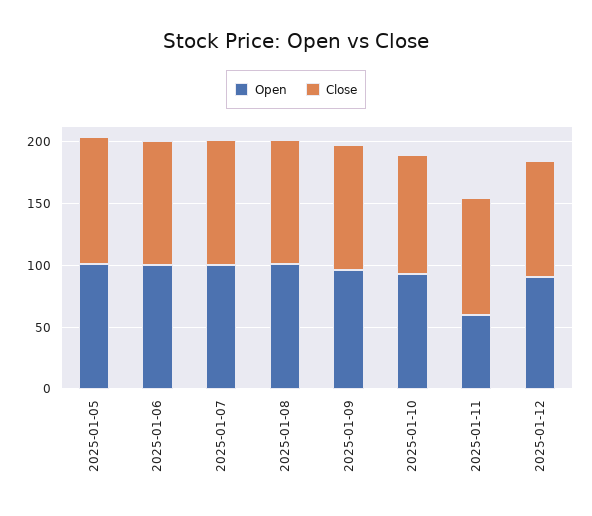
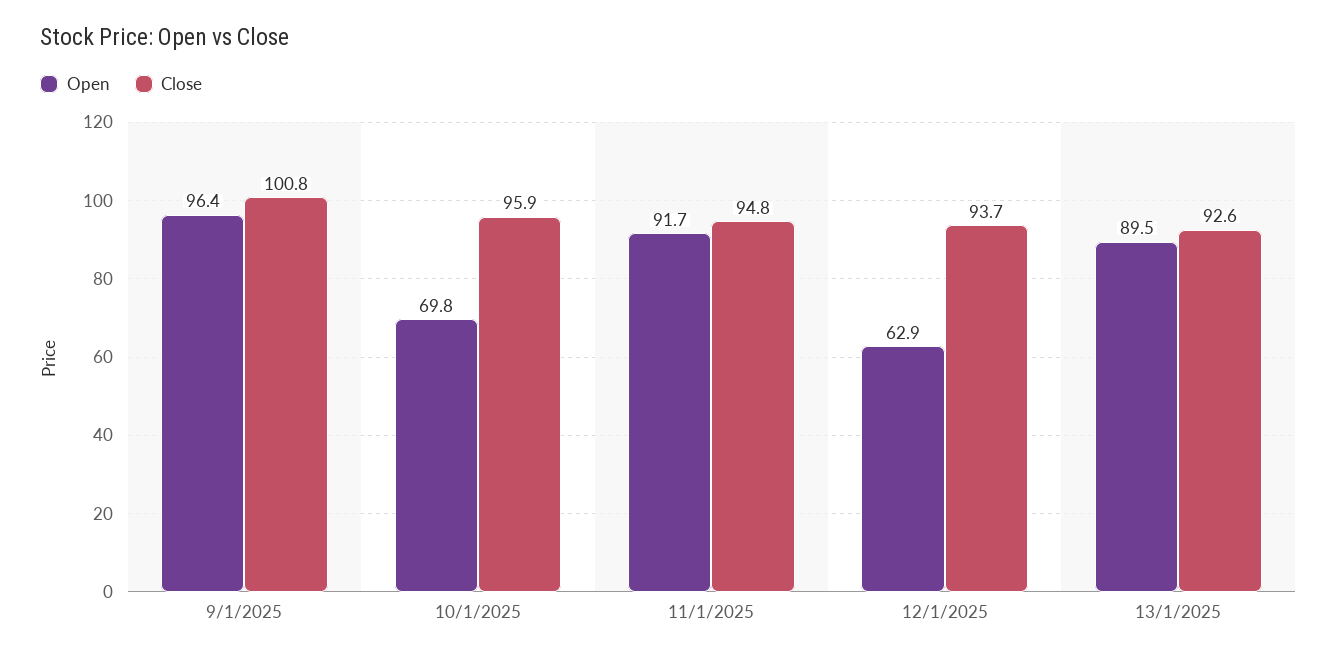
Open, 2025-01-05: 100 -> none
Close, 2025-01-05: 100 -> none
Open, 2025-01-06: 100 -> none
Close, 2025-01-06: 100 -> none
Open, 2025-01-07: 100 -> none
Close, 2025-01-07: 100 -> none
Open, 2025-01-08: 100 -> none
Close, 2025-01-08: 100 -> none
Open, 2025-01-10: 90 -> 69.8
Open, 2025-01-11: 60 -> 91.7
Open, 2025-01-12: 90 -> 62.9
Open, 13/1/2025: none -> 89.5
Close, 13/1/2025: none -> 92.6

